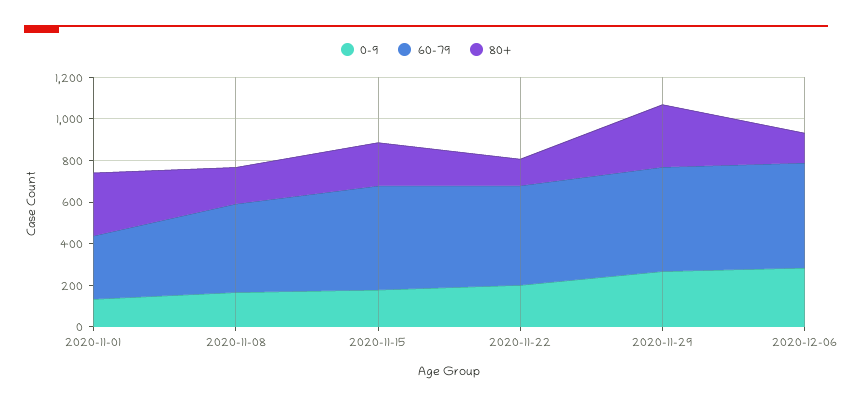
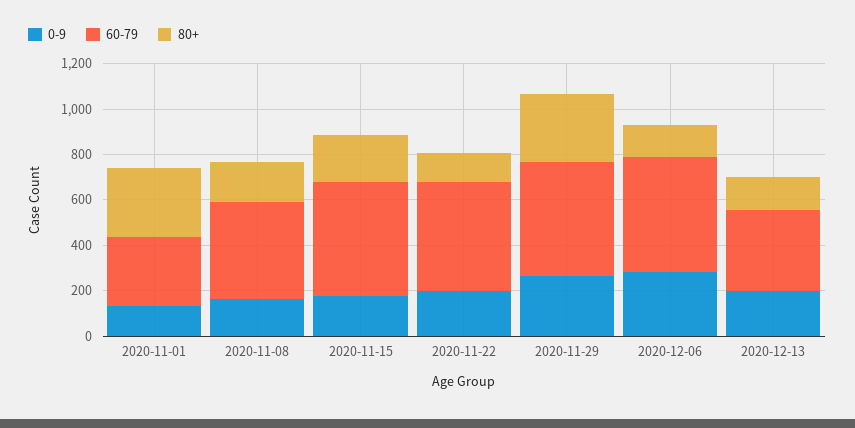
0-9, 2020-12-13: none -> 200
60-79, 2020-12-13: none -> 350
80+, 2020-12-13: none -> 150

